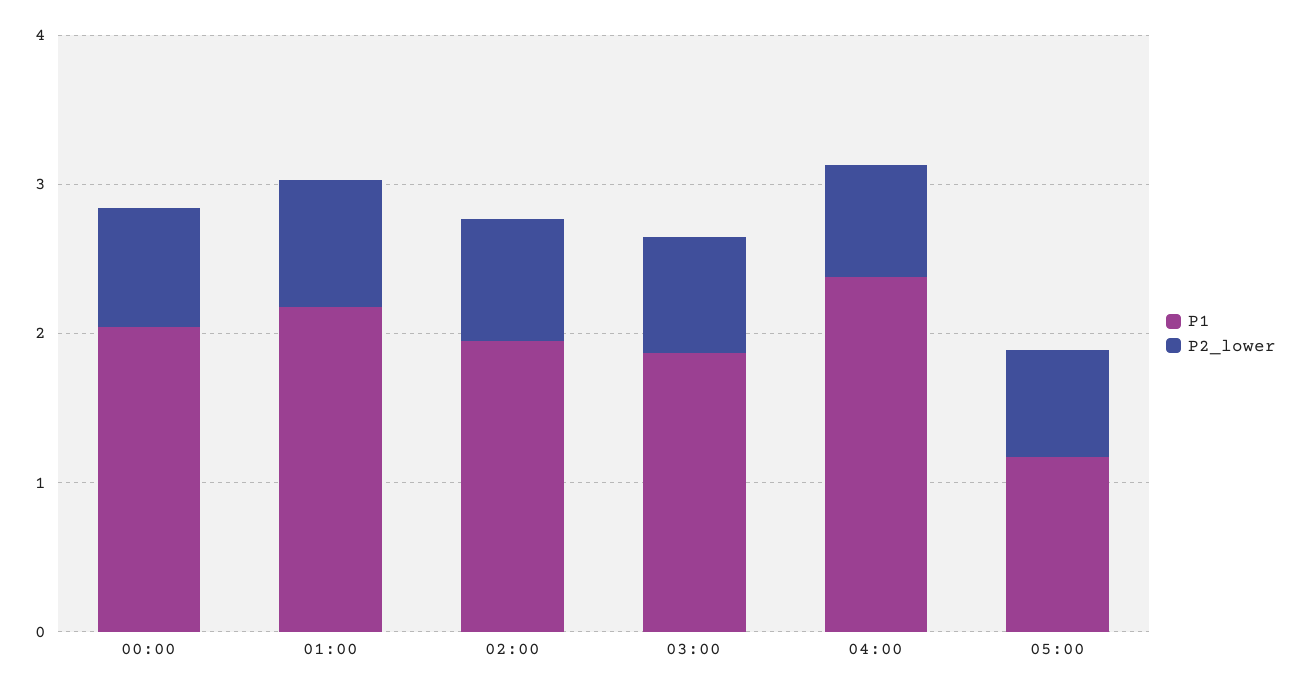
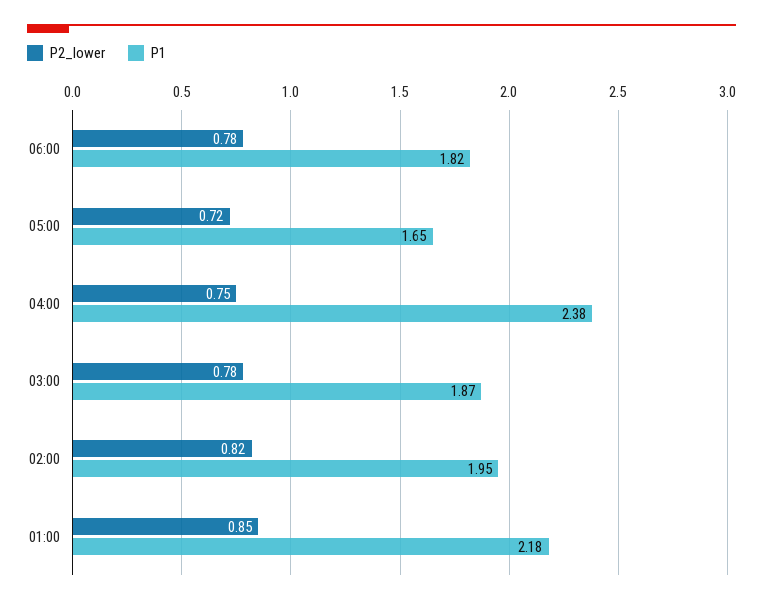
P1, 00:00: 2 -> none
P2_lower, 00:00: 0.8 -> none
P1, 05:00: 1.2 -> 1.65
P2_lower, 06:00: none -> 0.78
P1, 06:00: none -> 1.82

